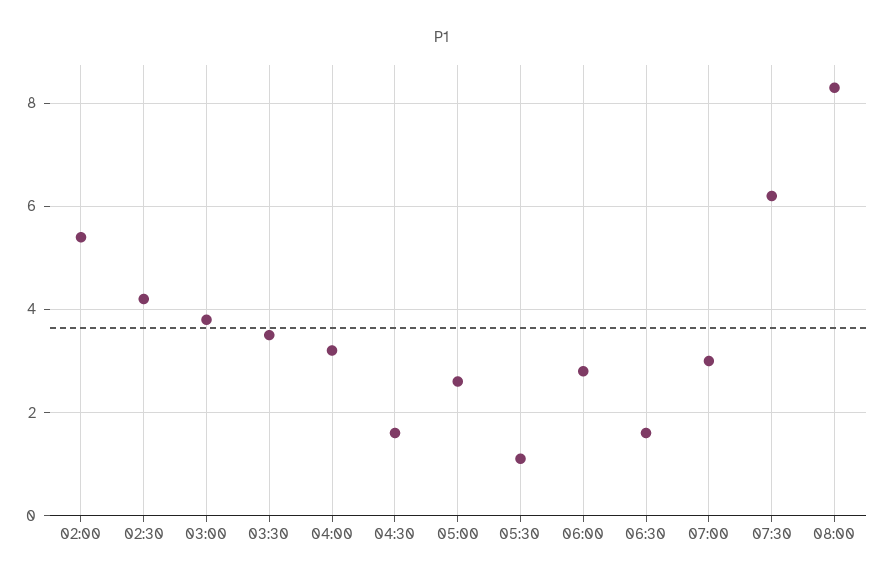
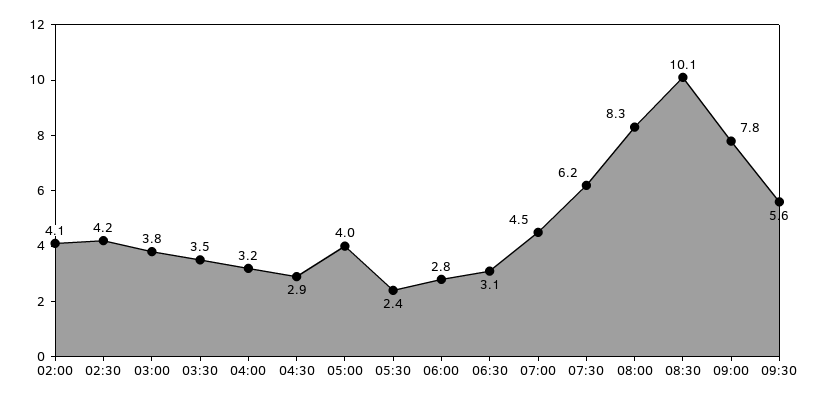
02:00: 5.5 -> 4.1
04:30: 1.5 -> 2.9
05:00: 2.5 -> 4
05:30: 1 -> 2.4
06:30: 1.5 -> 3.1
07:00: 3 -> 4.5
08:30: none -> 10.1
09:00: none -> 7.8
09:30: none -> 5.6

